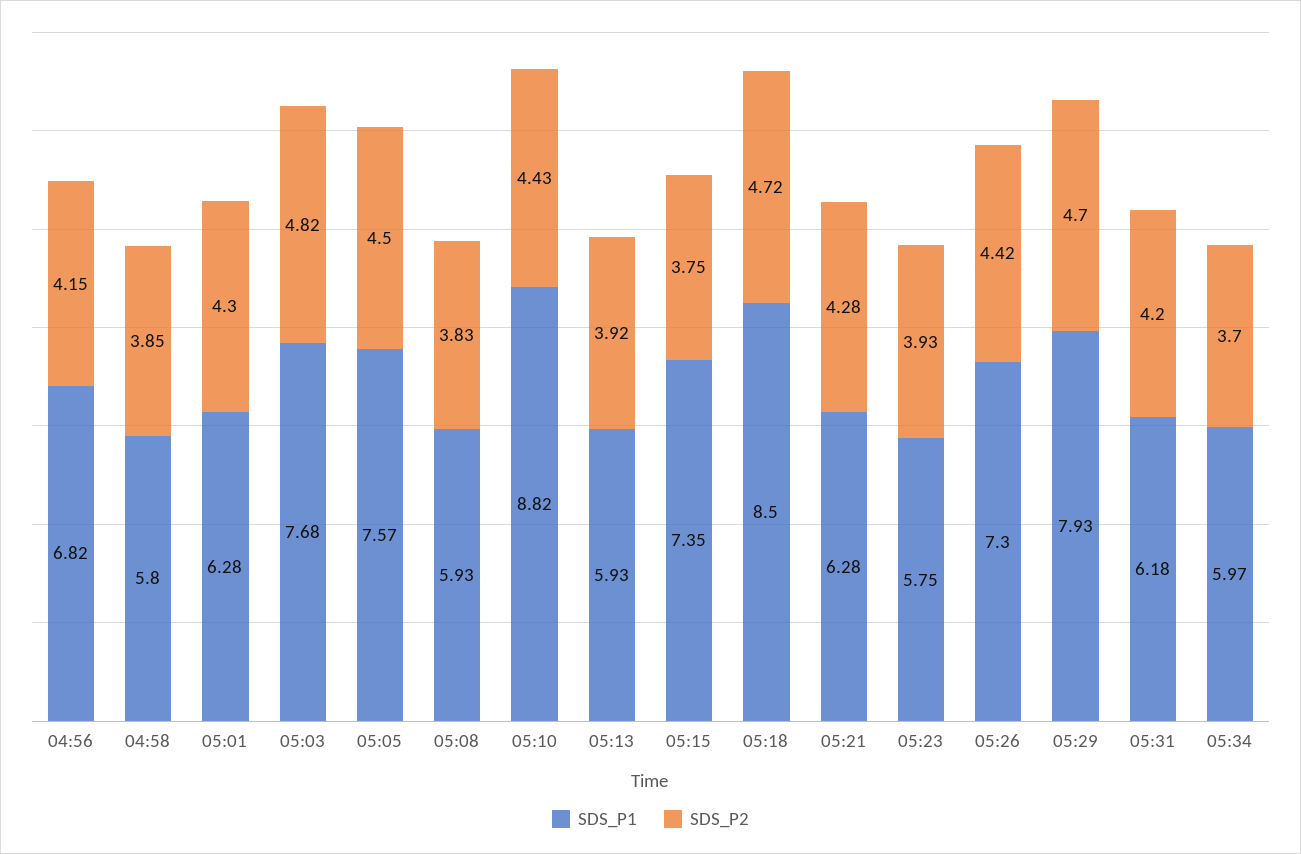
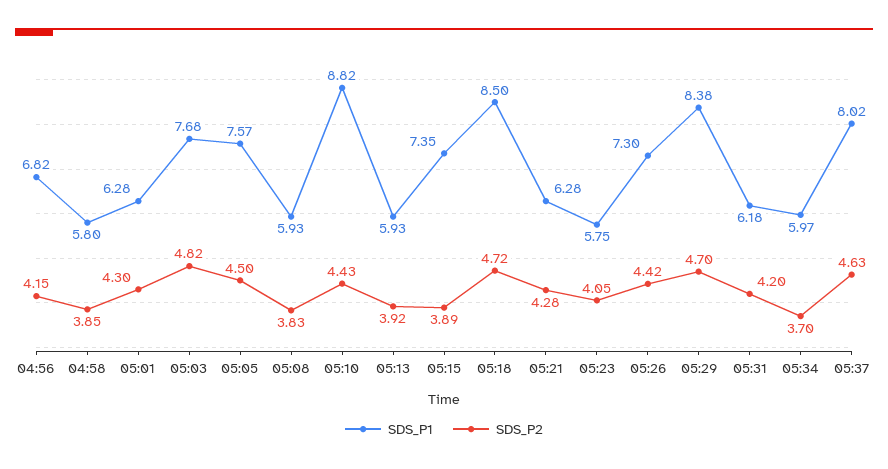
SDS_P2, 05:15: 3.75 -> 3.89
SDS_P2, 05:23: 3.93 -> 4.05
SDS_P1, 05:29: 7.93 -> 8.38
SDS_P1, 05:37: none -> 8.02
SDS_P2, 05:37: none -> 4.63

